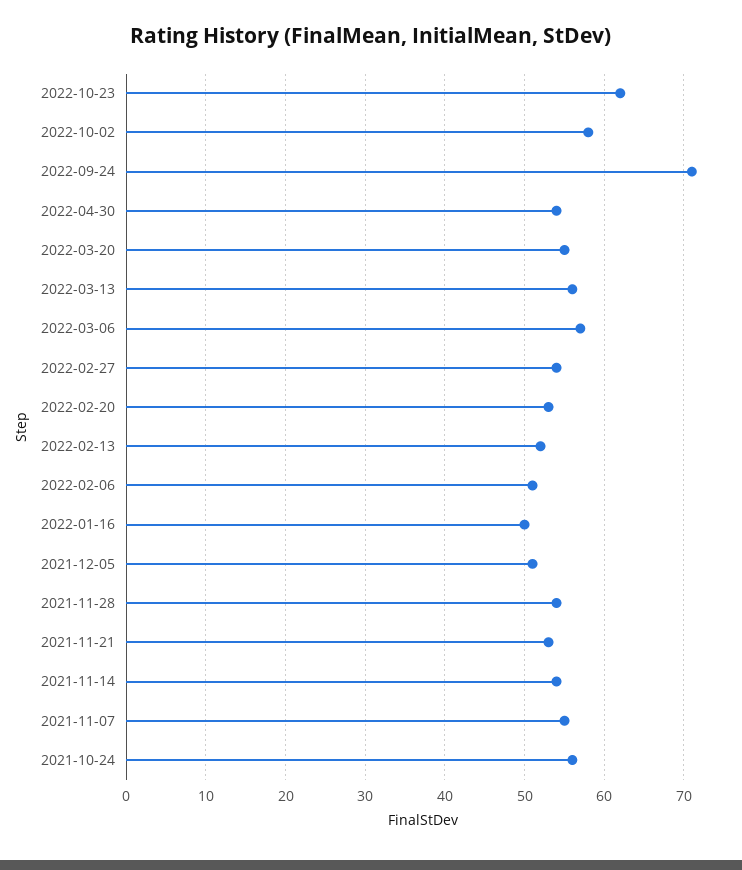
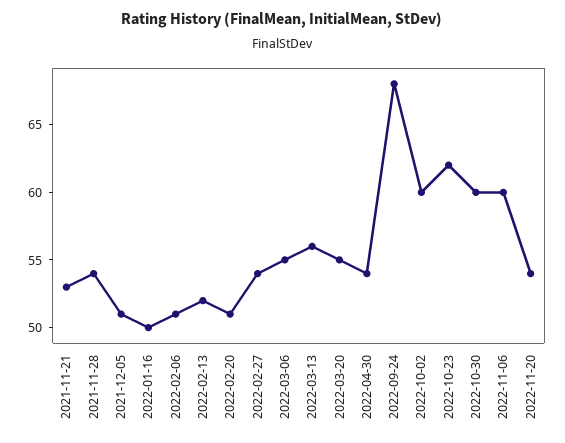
2022-10-02: 58 -> 60
2022-09-24: 71 -> 68
2022-03-06: 57 -> 55
2022-02-20: 53 -> 51
2021-11-14: 54 -> none
2021-11-07: 55 -> none
2021-10-24: 56 -> none
2022-10-30: none -> 60
2022-11-06: none -> 60
2022-11-20: none -> 54

